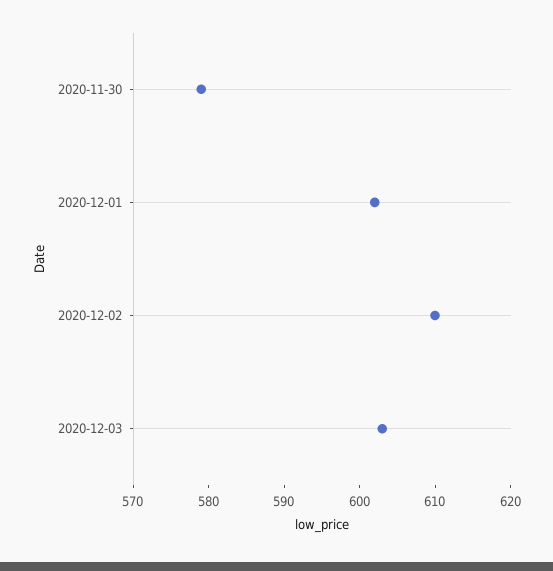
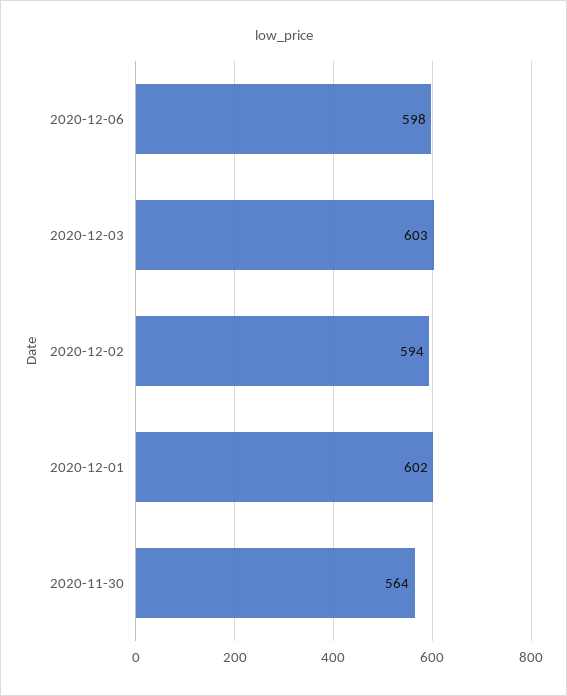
2020-11-30: 580 -> 564
2020-12-02: 610 -> 594
2020-12-06: none -> 598

